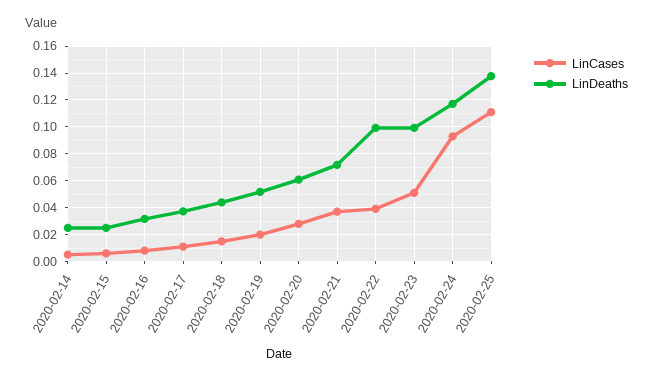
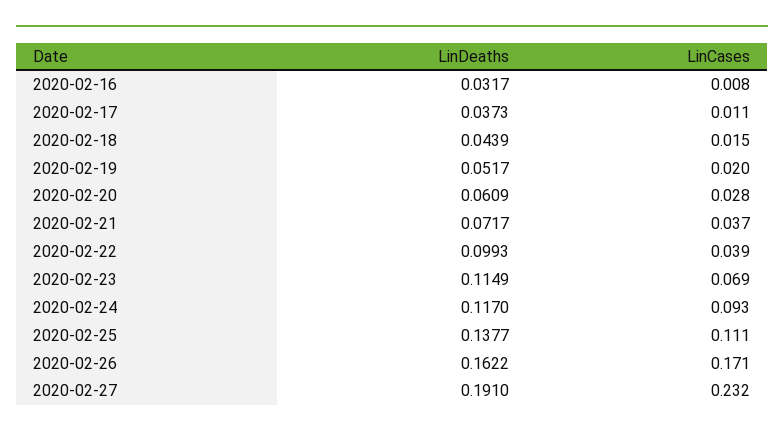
LinCases, 2020-02-14: 0.005 -> none
LinDeaths, 2020-02-14: 0.025 -> none
LinCases, 2020-02-15: 0.005 -> none
LinDeaths, 2020-02-15: 0.025 -> none
LinCases, 2020-02-23: 0.05 -> 0.069
LinDeaths, 2020-02-23: 0.1 -> 0.1149
LinDeaths, 2020-02-26: none -> 0.1622
LinCases, 2020-02-26: none -> 0.171
LinDeaths, 2020-02-27: none -> 0.191
LinCases, 2020-02-27: none -> 0.232

